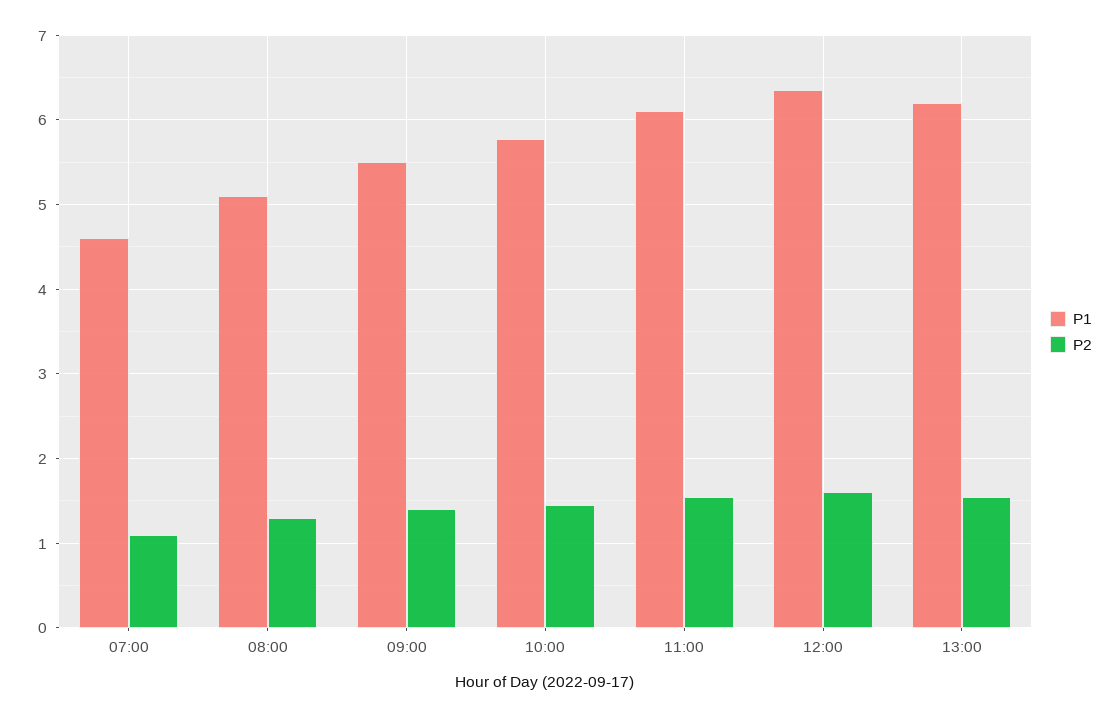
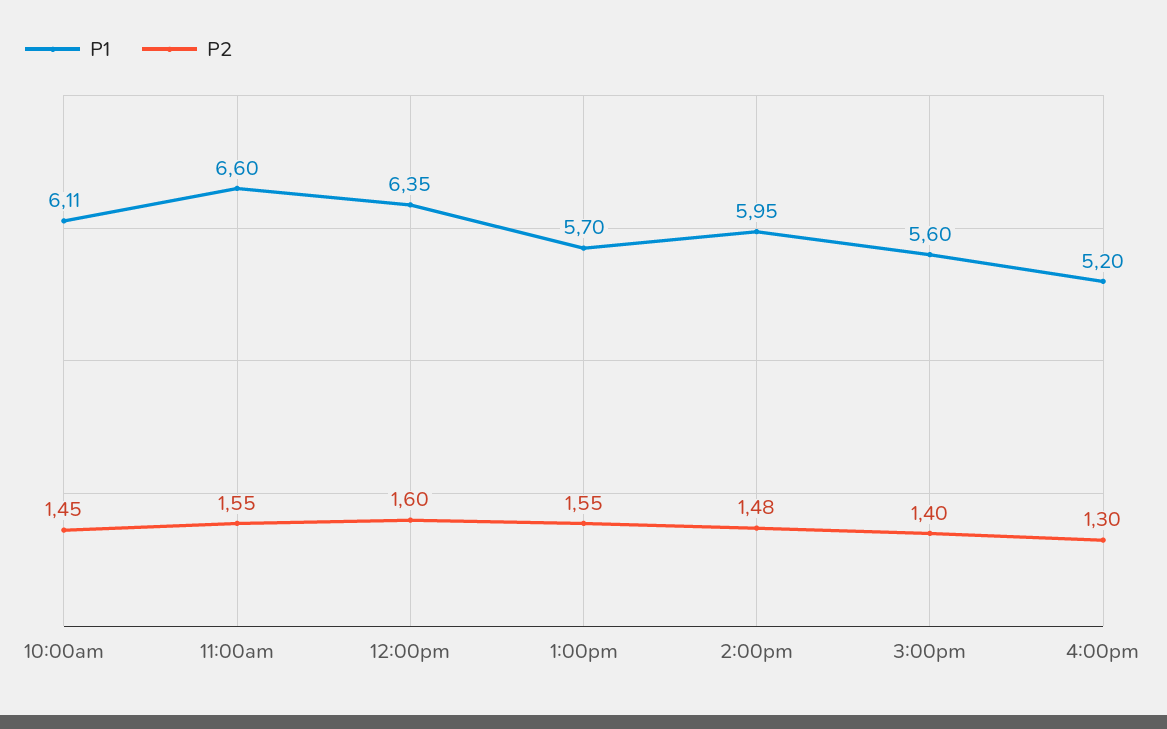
P1, 07:00: 4.6 -> none
P2, 07:00: 1.1 -> none
P1, 08:00: 5.1 -> none
P2, 08:00: 1.3 -> none
P1, 09:00: 5.5 -> none
P2, 09:00: 1.4 -> none
P1, 10:00: 5.8 -> 6.11
P1, 11:00: 6.1 -> 6.6
P1, 13:00: 6.2 -> 5.7
P1, 2:00pm: none -> 5.95
P2, 2:00pm: none -> 1.48
P1, 3:00pm: none -> 5.6
P2, 3:00pm: none -> 1.4
P1, 4:00pm: none -> 5.2
P2, 4:00pm: none -> 1.3

